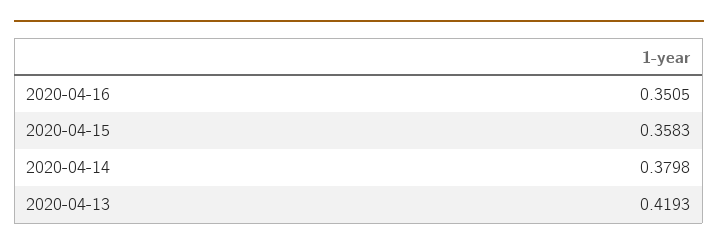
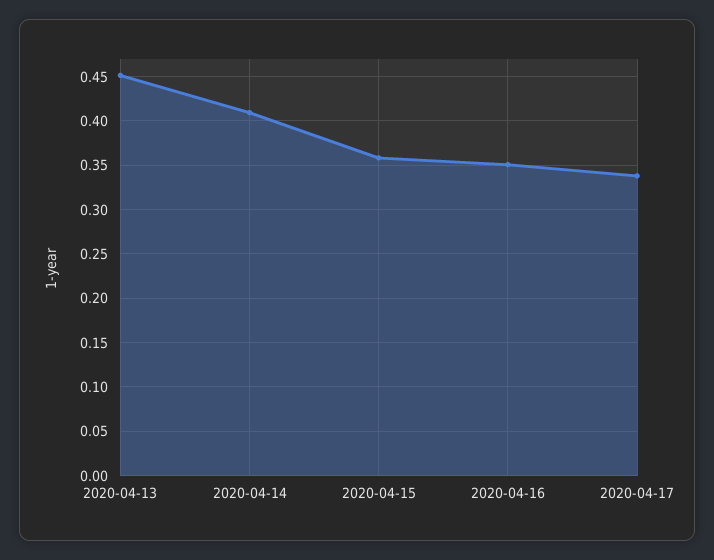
2020-04-14: 0.3798 -> 0.41
2020-04-13: 0.4193 -> 0.45
2020-04-17: none -> 0.34

